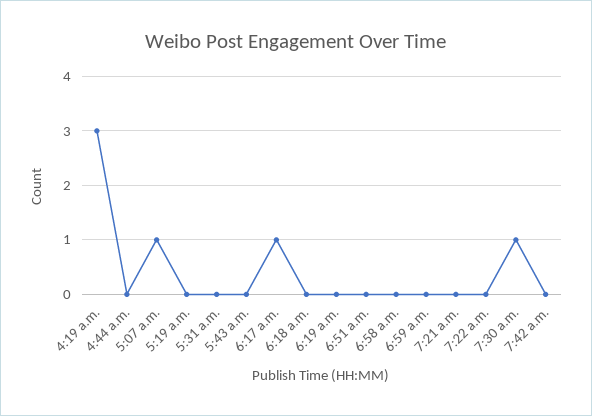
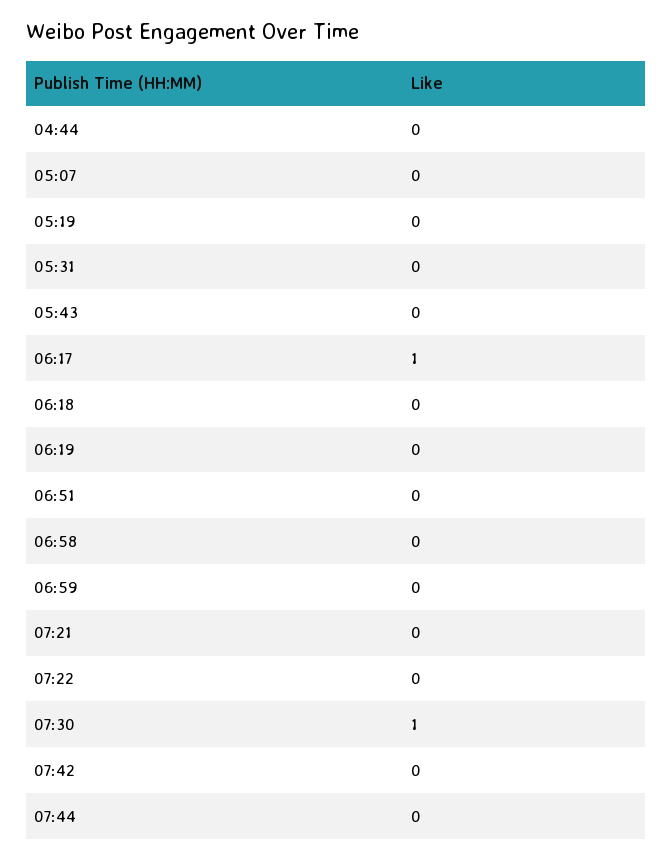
4:19 a.m.: 3 -> none
5:07 a.m.: 1 -> 0
07:44: none -> 0

